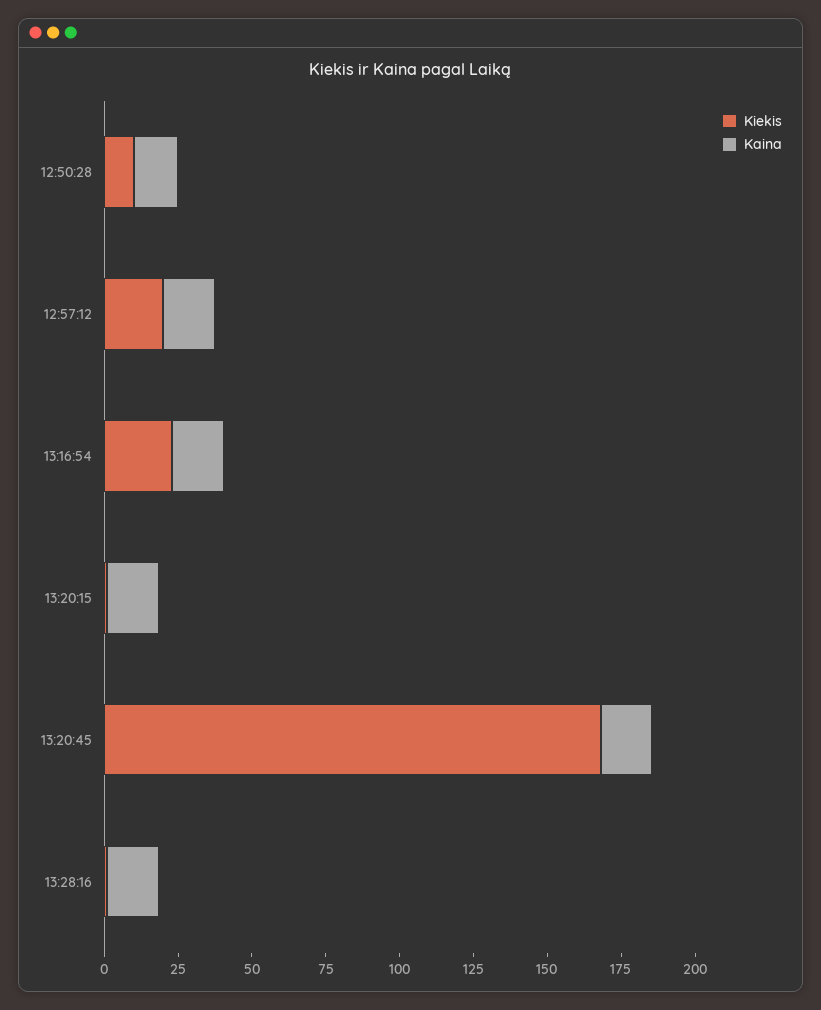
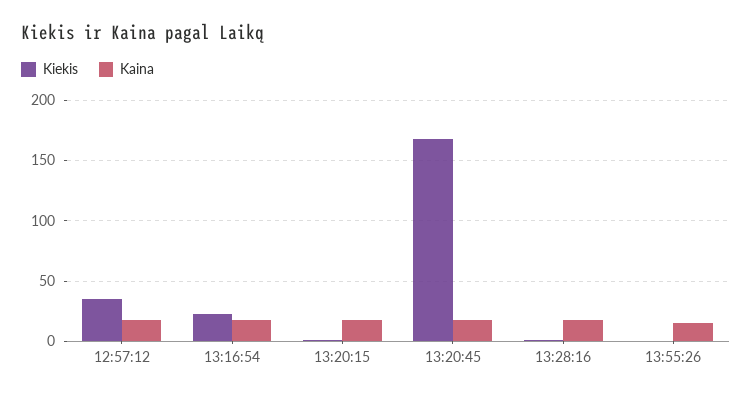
Kiekis, 12:50:28: 10 -> none
Kaina, 12:50:28: 15 -> none
Kiekis, 12:57:12: 20 -> 35
Kiekis, 13:55:26: none -> 0
Kaina, 13:55:26: none -> 15

